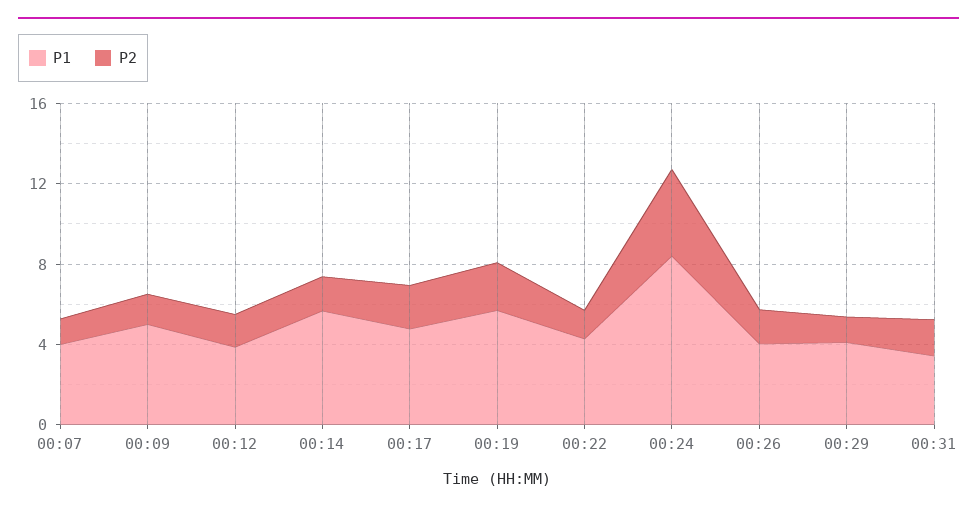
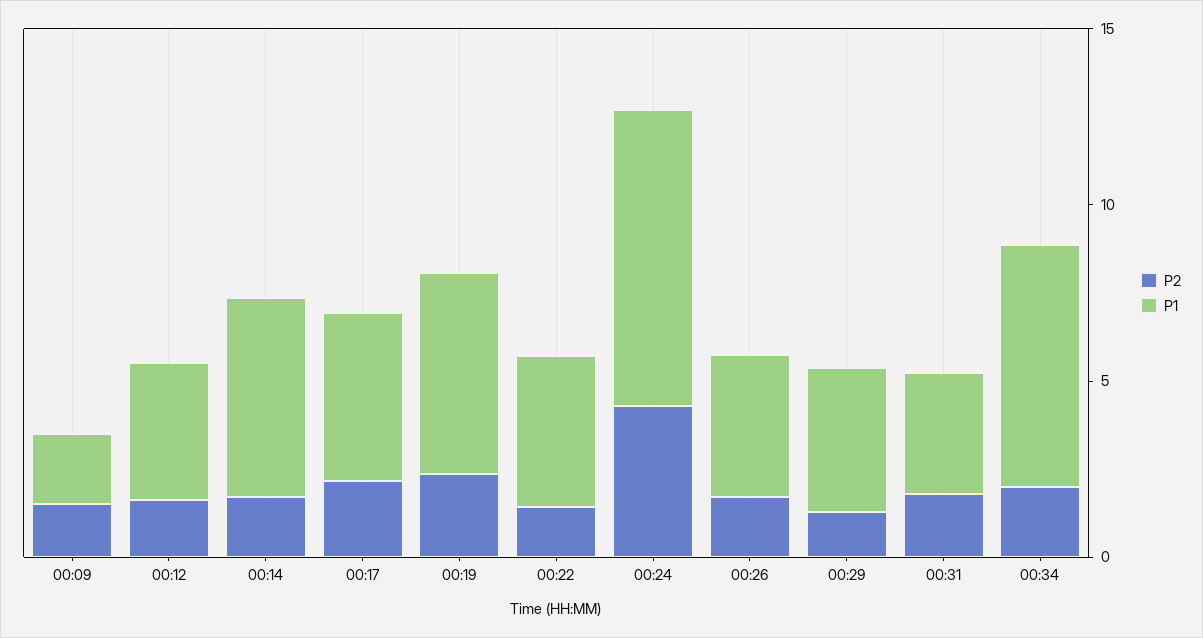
P1, 00:07: 4 -> none
P2, 00:07: 1 -> none
P1, 00:09: 5 -> 2
P2, 00:34: none -> 2
P1, 00:34: none -> 7

